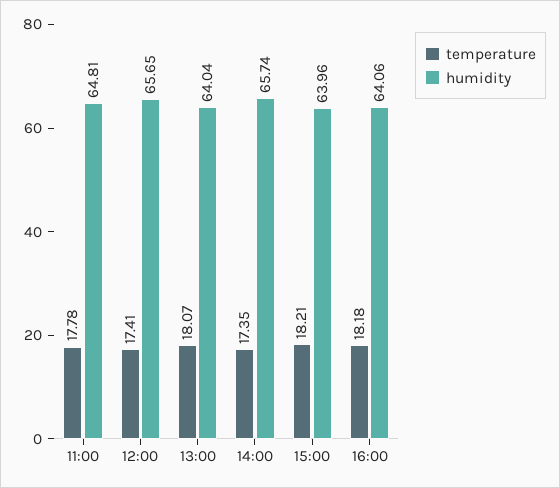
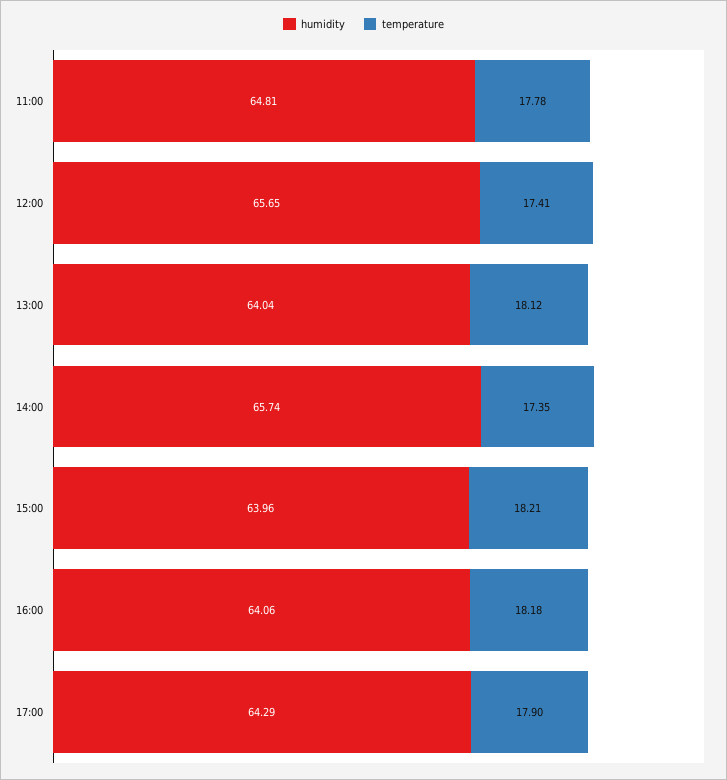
temperature, 13:00: 18.07 -> 18.12
humidity, 17:00: none -> 64.29
temperature, 17:00: none -> 17.9

